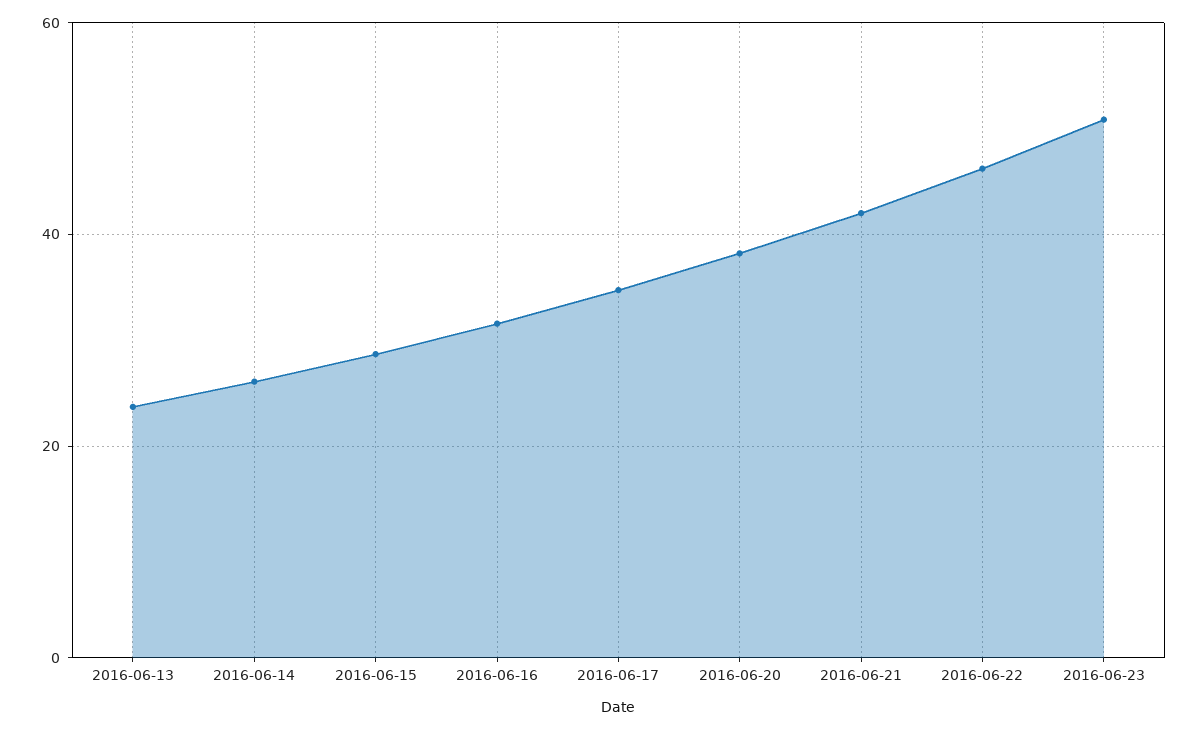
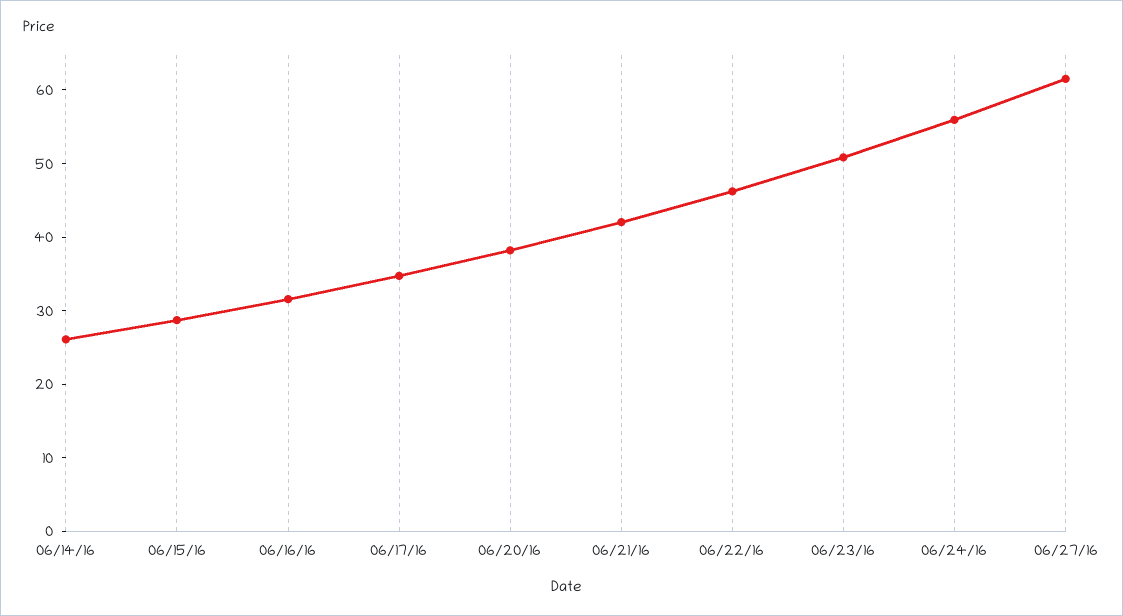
2016-06-13: 24 -> none
06/24/16: none -> 56
06/27/16: none -> 62

